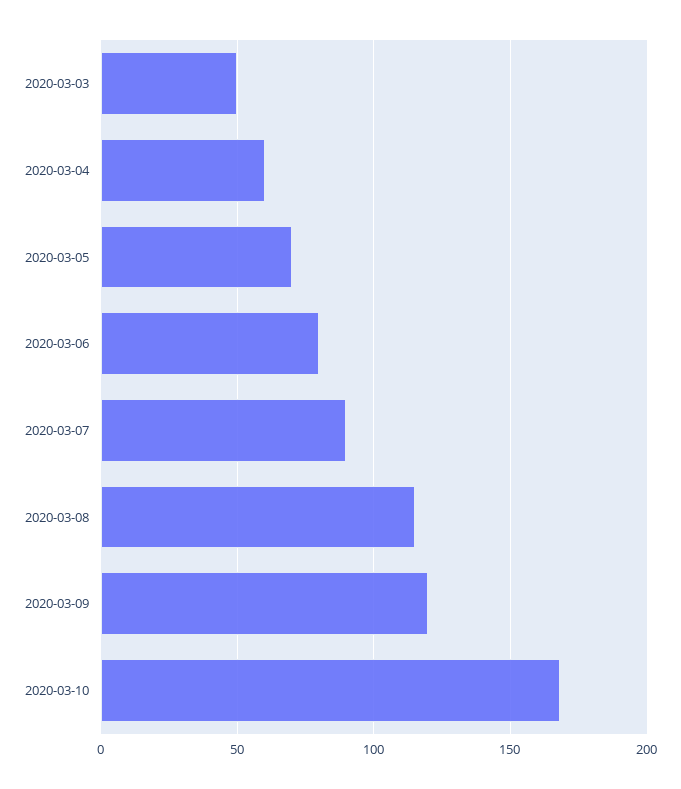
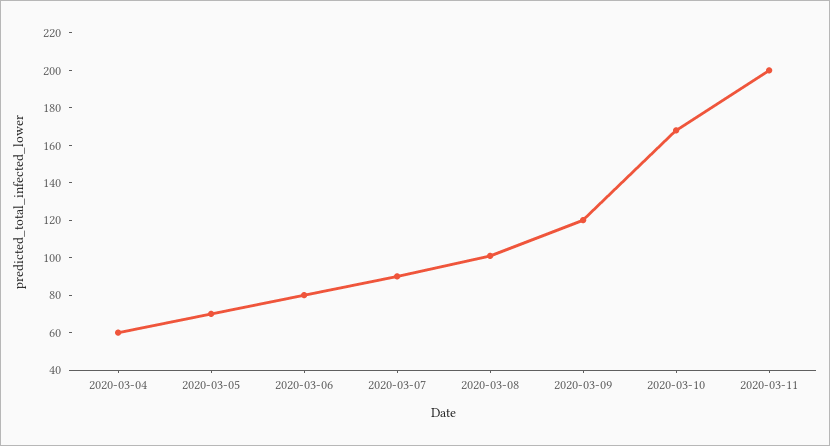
2020-03-03: 50 -> none
2020-03-08: 115 -> 100
2020-03-11: none -> 200

